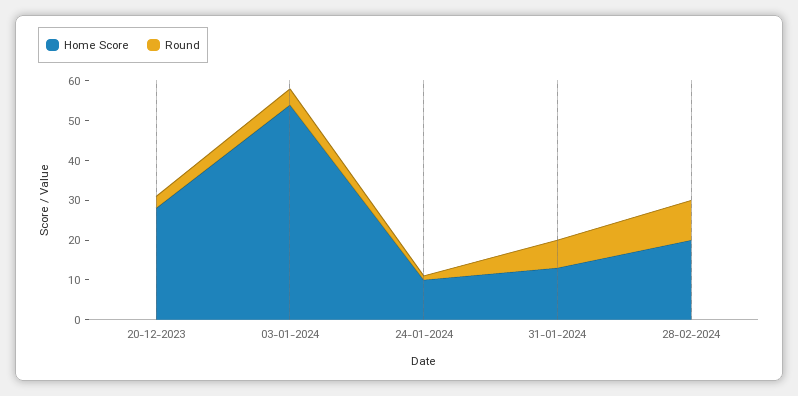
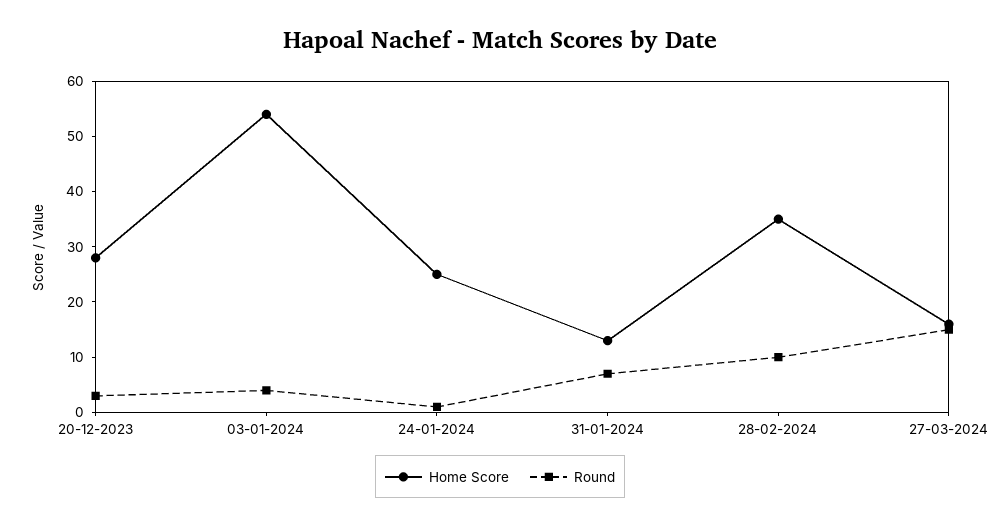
Home Score, 24-01-2024: 10 -> 25
Home Score, 28-02-2024: 20 -> 35
Home Score, 27-03-2024: none -> 15
Round, 27-03-2024: none -> 15

